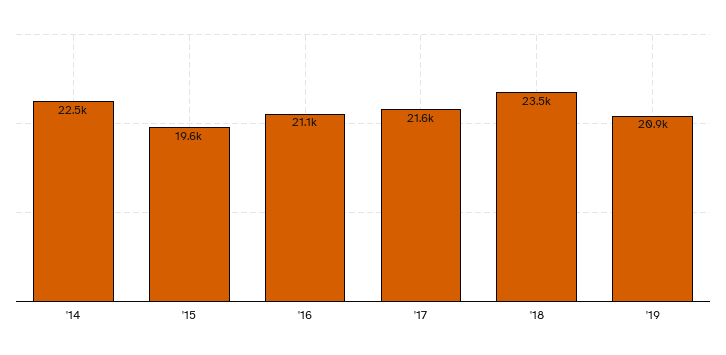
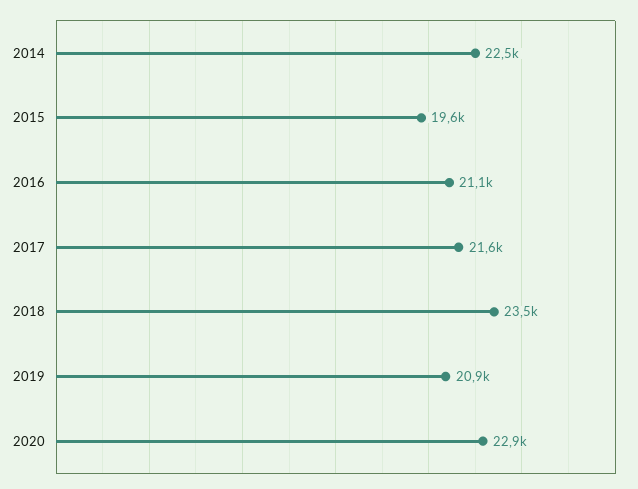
2020: none -> 22900

